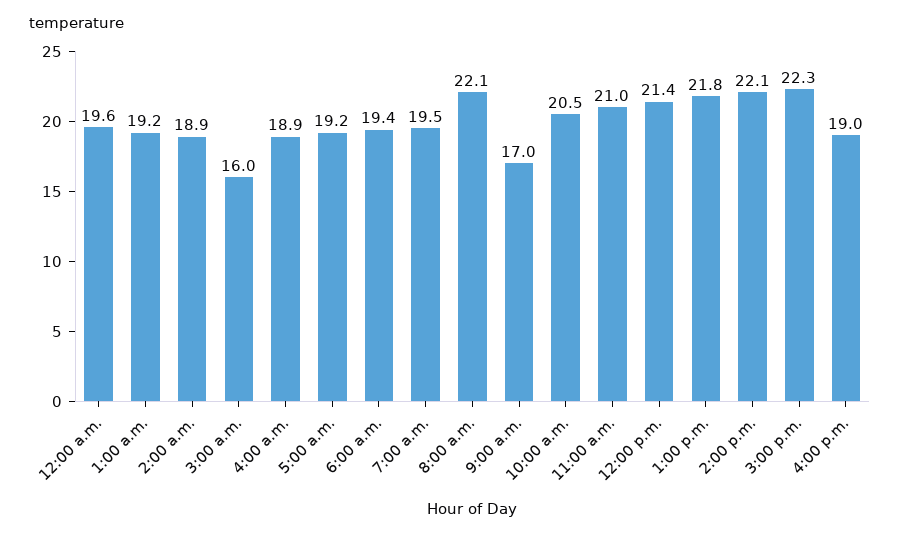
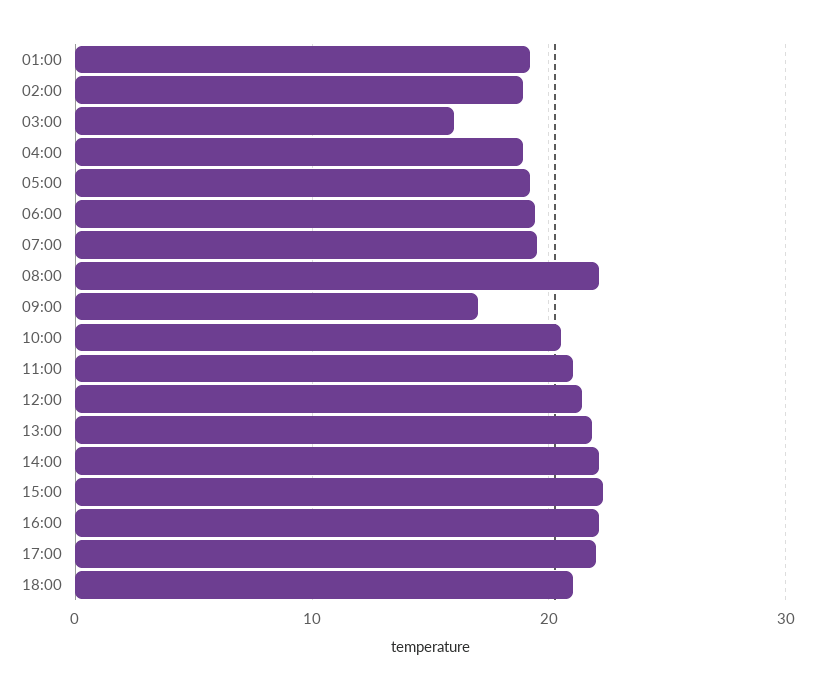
12:00 a.m.: 19.6 -> none
4:00 p.m.: 19 -> 22
17:00: none -> 22
18:00: none -> 21

